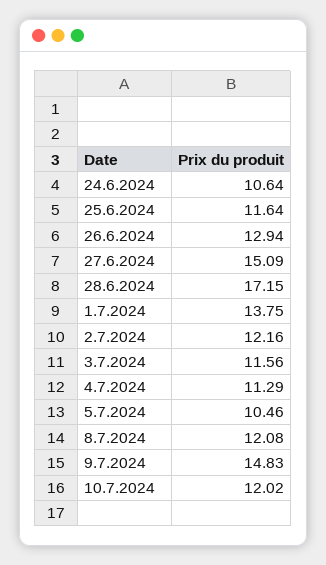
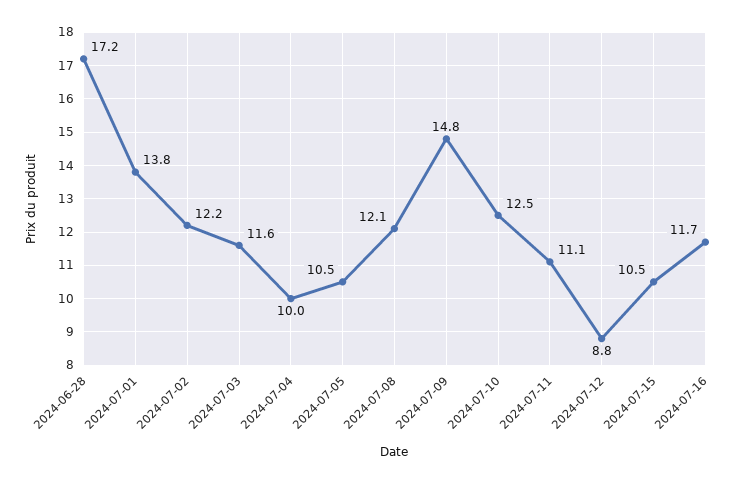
24.6.2024: 10.64 -> none
25.6.2024: 11.64 -> none
26.6.2024: 12.94 -> none
27.6.2024: 15.09 -> none
4.7.2024: 11.29 -> 10
10.7.2024: 12.02 -> 12.5
2024-07-11: none -> 11.1
2024-07-12: none -> 8.8
2024-07-15: none -> 10.5
2024-07-16: none -> 11.7

